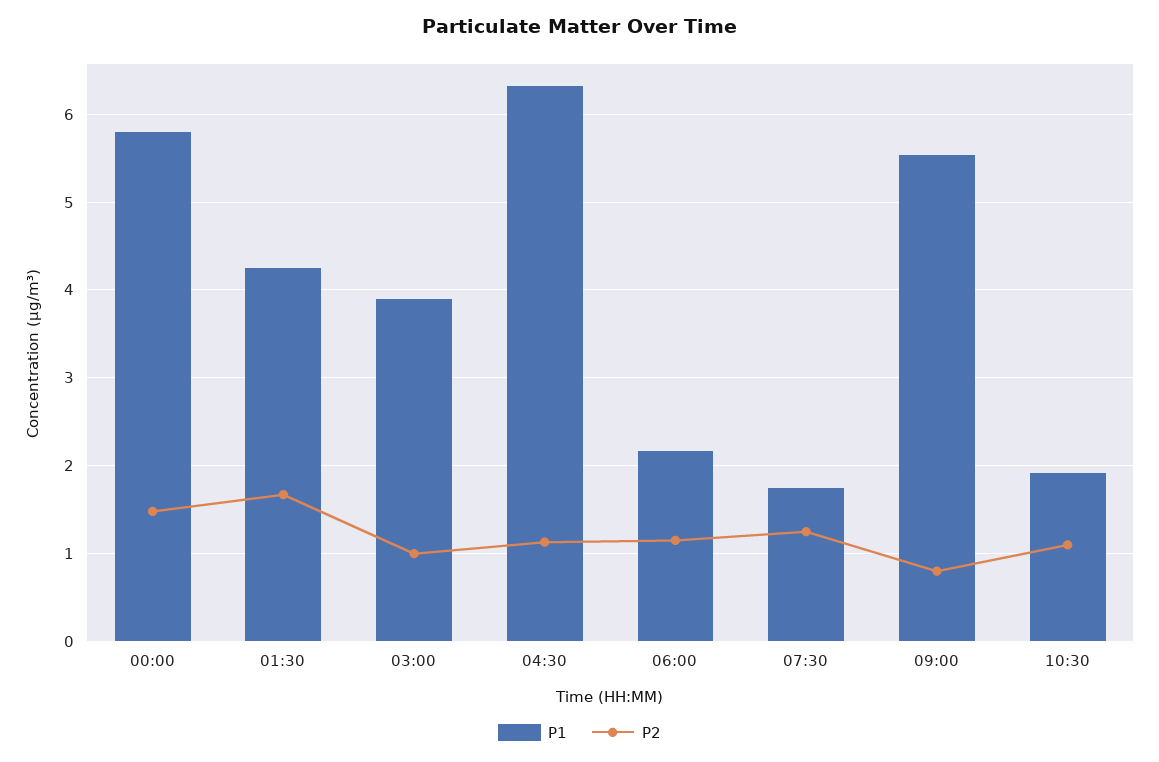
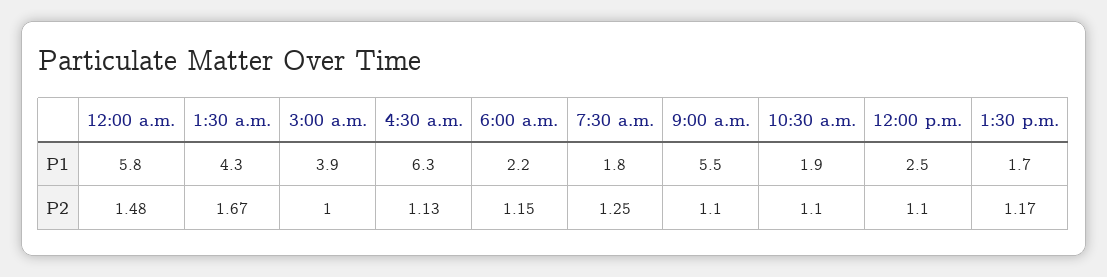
P2, 09:00: 0.8 -> 1.1
P1, 12:00 p.m.: none -> 2.5
P1, 1:30 p.m.: none -> 1.7
P2, 12:00 p.m.: none -> 1.1
P2, 1:30 p.m.: none -> 1.17

